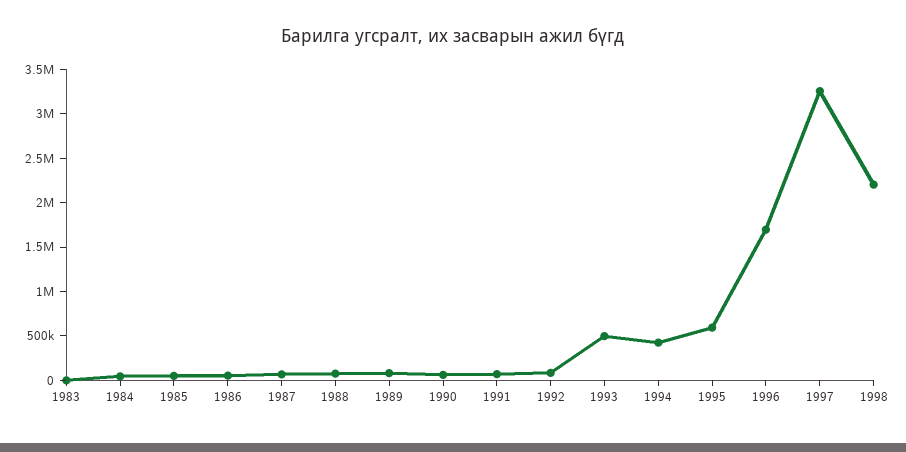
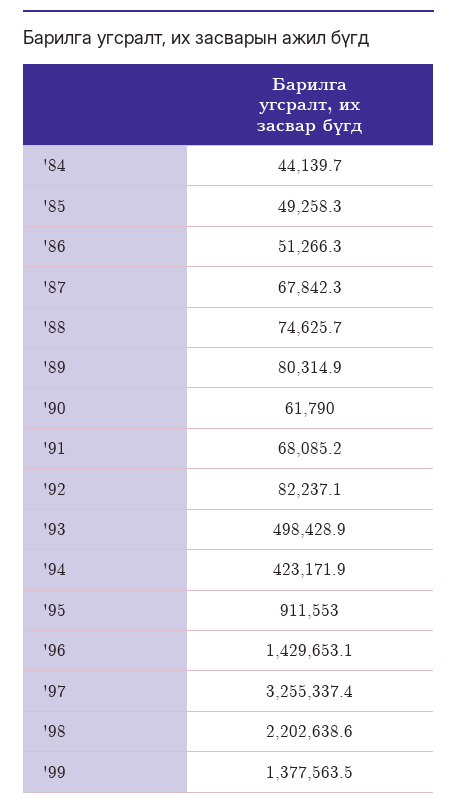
1983: 0 -> none
1995: 600000 -> 911553
1996: 1700000 -> 1429653.1
'99: none -> 1377563.5

